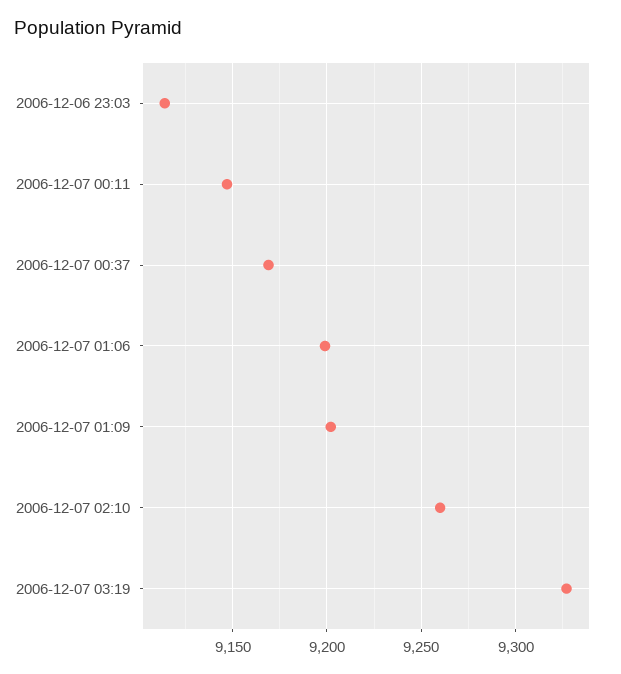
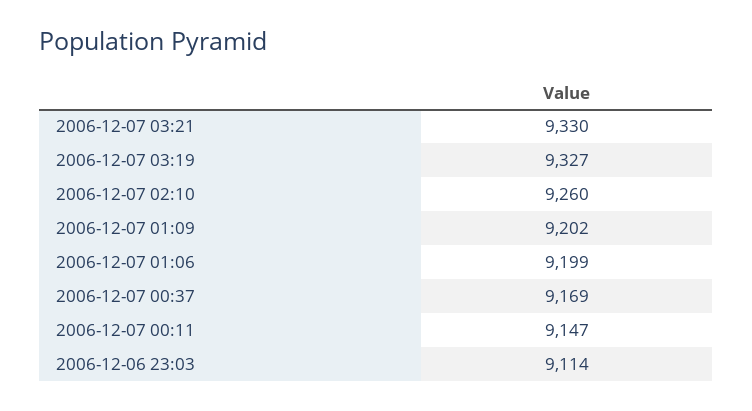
2006-12-07 03:21: none -> 9330

